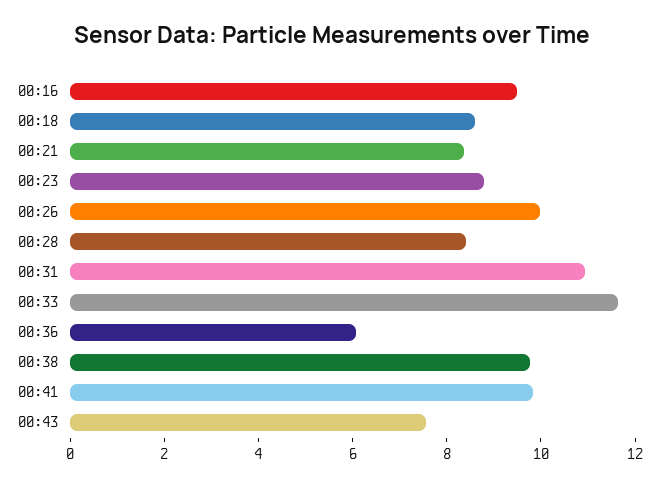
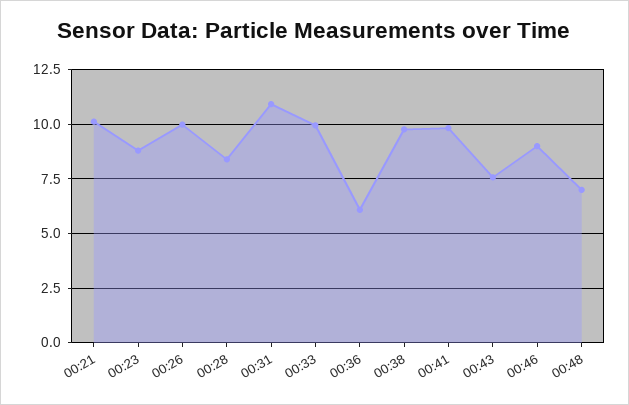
00:16: 9.5 -> none
00:18: 8.5 -> none
00:21: 8.5 -> 10
00:33: 11.5 -> 10
00:46: none -> 9
00:48: none -> 7

